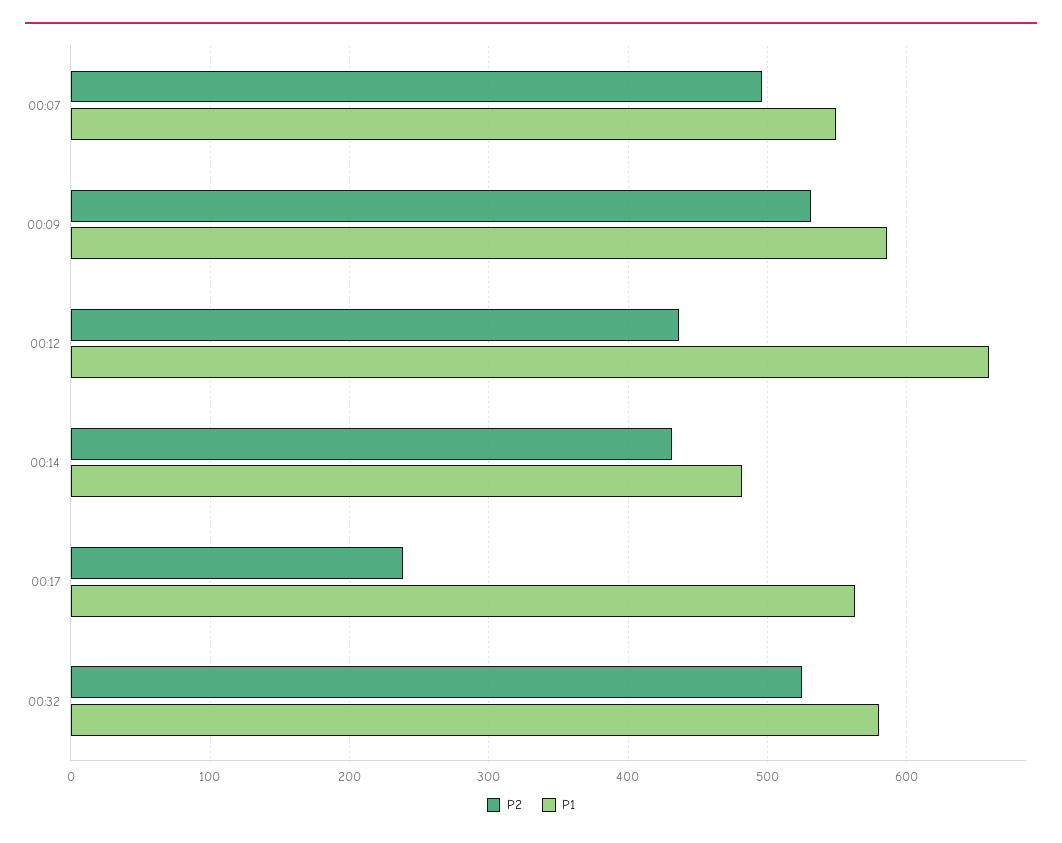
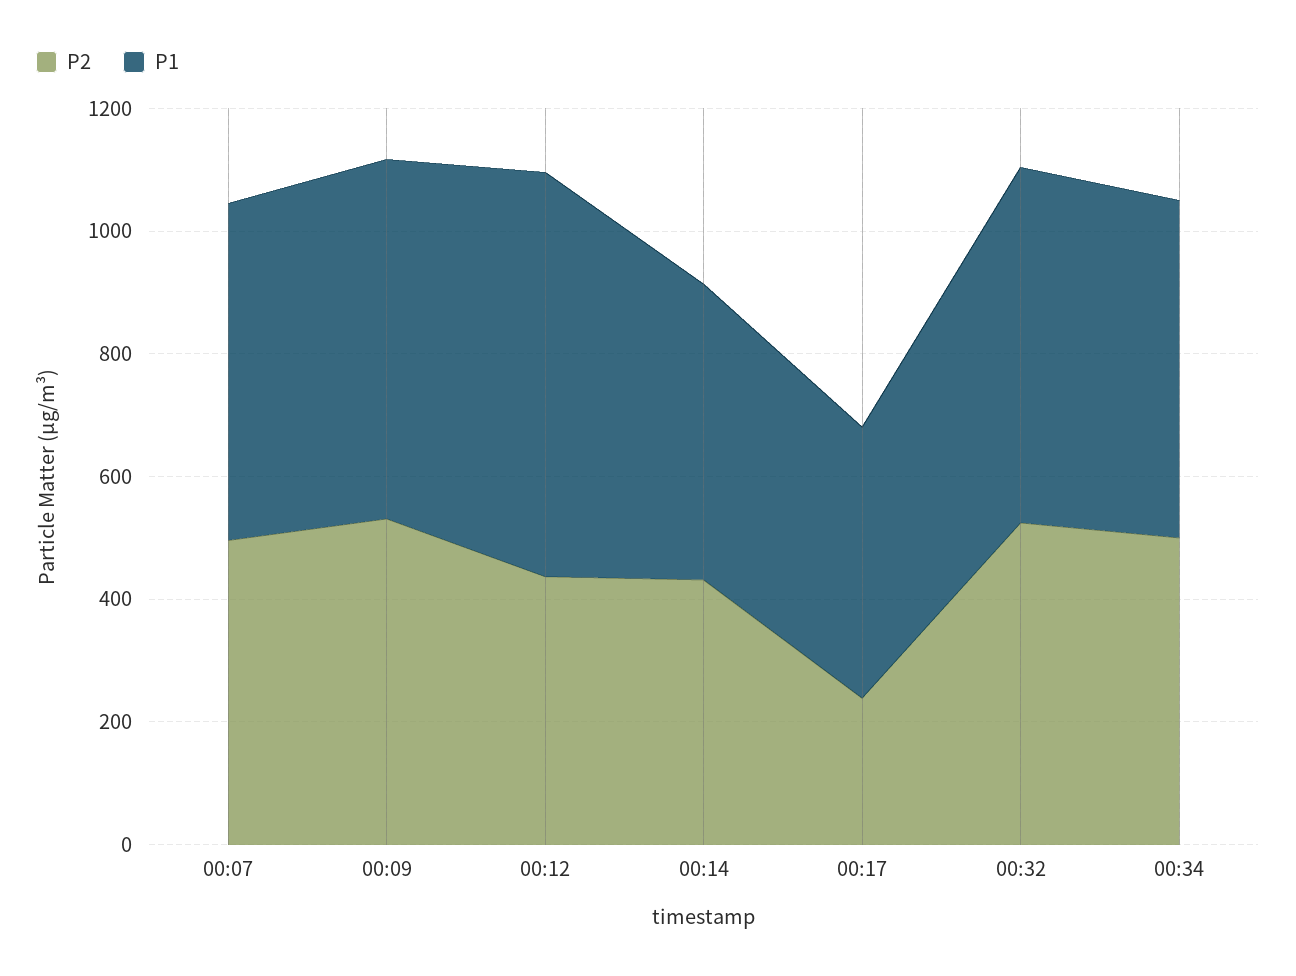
P1, 00:17: 560 -> 450
P2, 00:34: none -> 500
P1, 00:34: none -> 550

